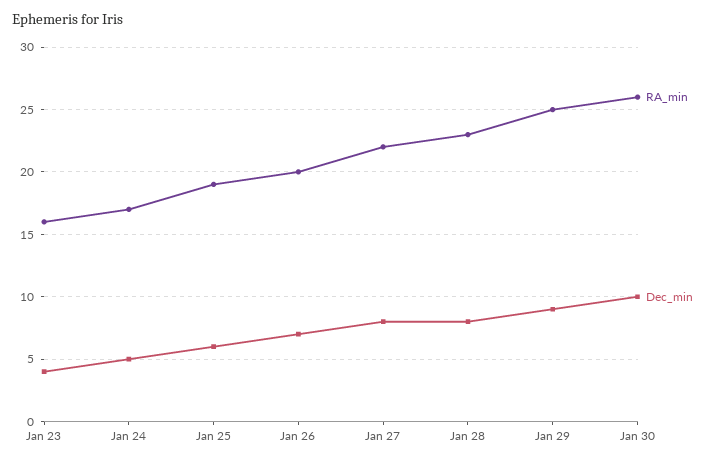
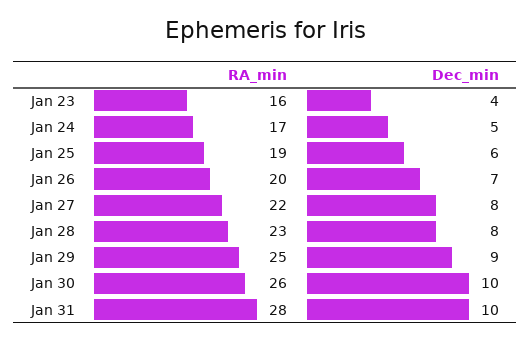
RA_min, Jan 31: none -> 28
Dec_min, Jan 31: none -> 10

